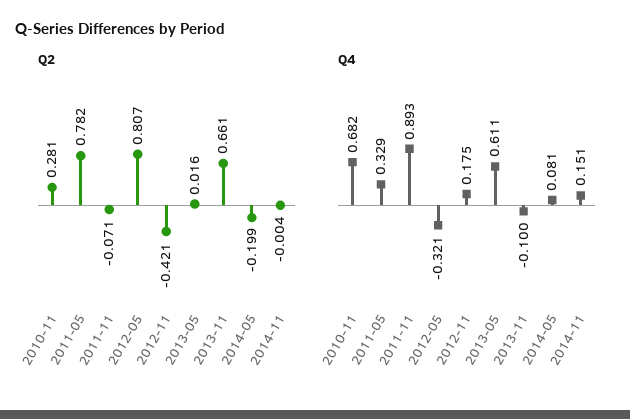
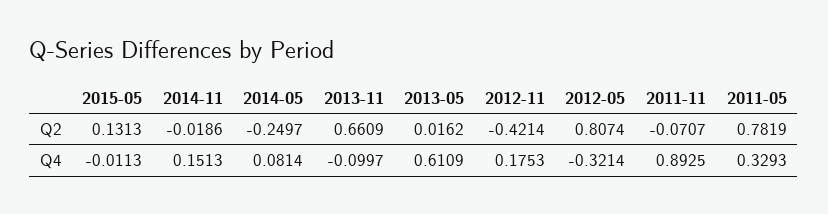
Q2, 2010-11: 0.281 -> none
Q2, 2014-05: -0.199 -> -0.2497
Q2, 2014-11: -0.004 -> -0.0186
Q4, 2010-11: 0.682 -> none
Q2, 2015-05: none -> 0.1313
Q4, 2015-05: none -> -0.0113

